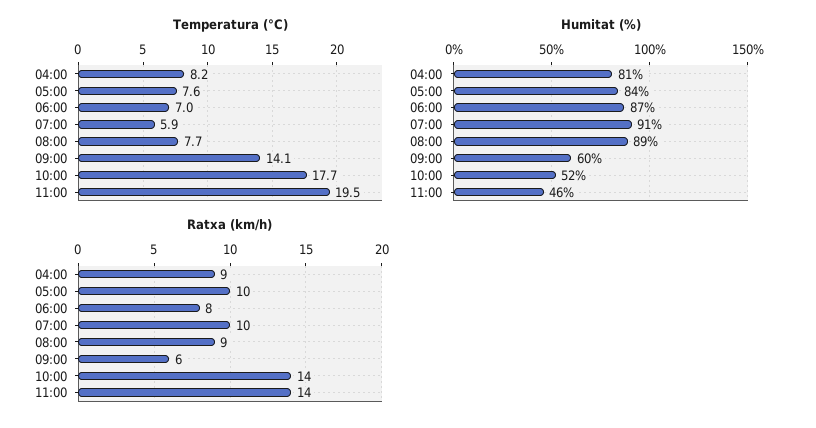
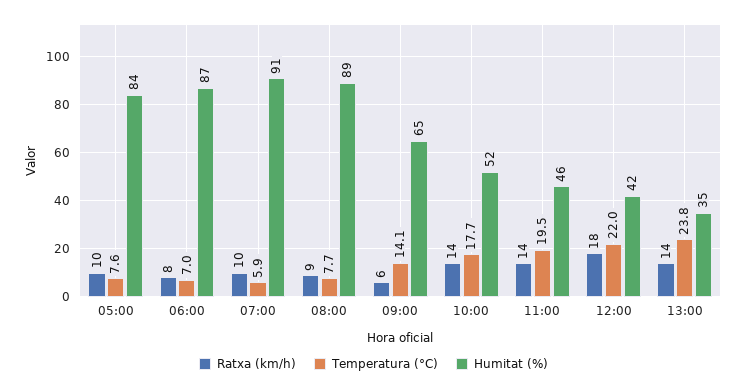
Temperatura (°C), 04:00: 8.2 -> none
Humitat (%), 04:00: 81 -> none
Humitat (%), 09:00: 60 -> 65
Ratxa (km/h), 04:00: 9 -> none
Ratxa (km/h), 12:00: none -> 18
Temperatura (°C), 12:00: none -> 22
Humitat (%), 12:00: none -> 42
Ratxa (km/h), 13:00: none -> 14
Temperatura (°C), 13:00: none -> 23.8
Humitat (%), 13:00: none -> 35

